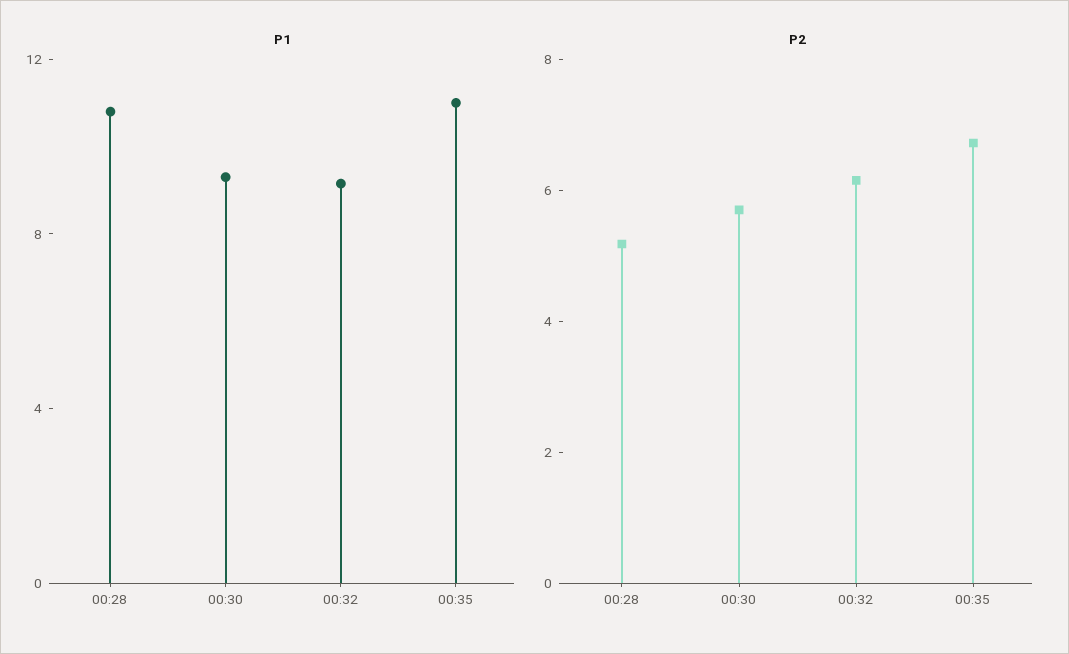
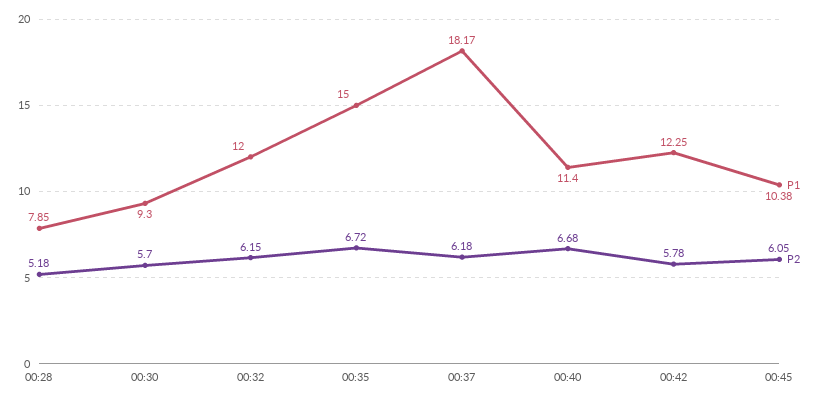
P1, 00:28: 11 -> 7.85
P1, 00:32: 9 -> 12
P1, 00:35: 11 -> 15
P1, 00:37: none -> 18.17
P2, 00:37: none -> 6.18
P1, 00:40: none -> 11.4
P2, 00:40: none -> 6.68
P1, 00:42: none -> 12.25
P2, 00:42: none -> 5.78
P1, 00:45: none -> 10.38
P2, 00:45: none -> 6.05

